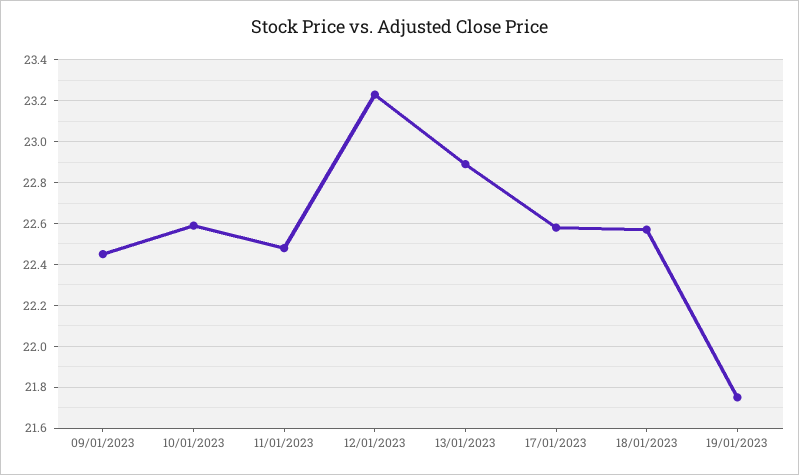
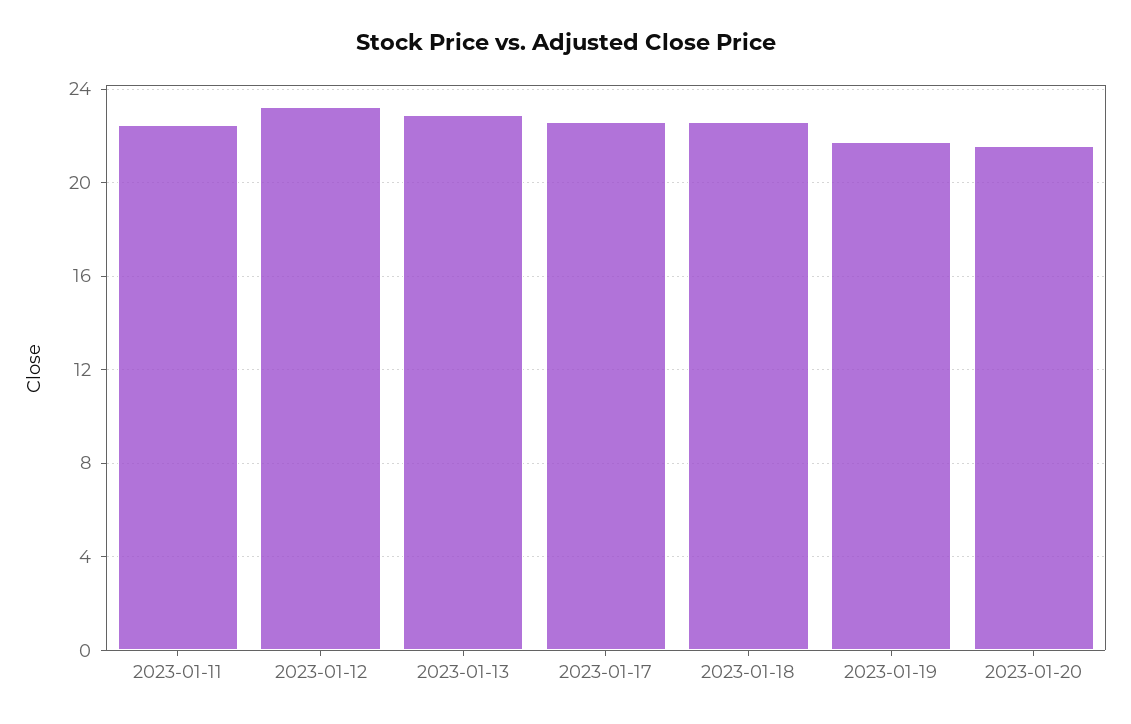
09/01/2023: 22.45 -> none
10/01/2023: 22.6 -> none
2023-01-20: none -> 21.5

